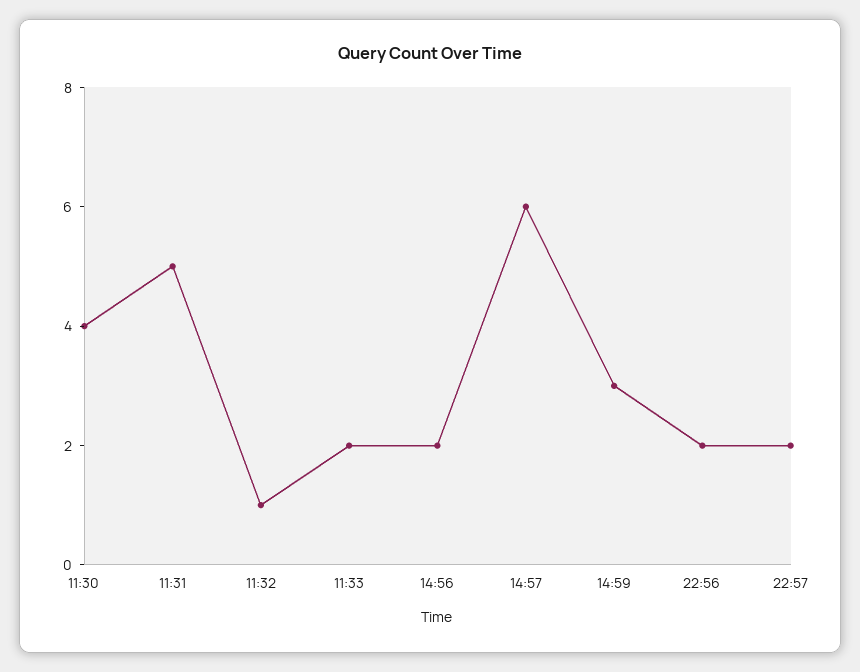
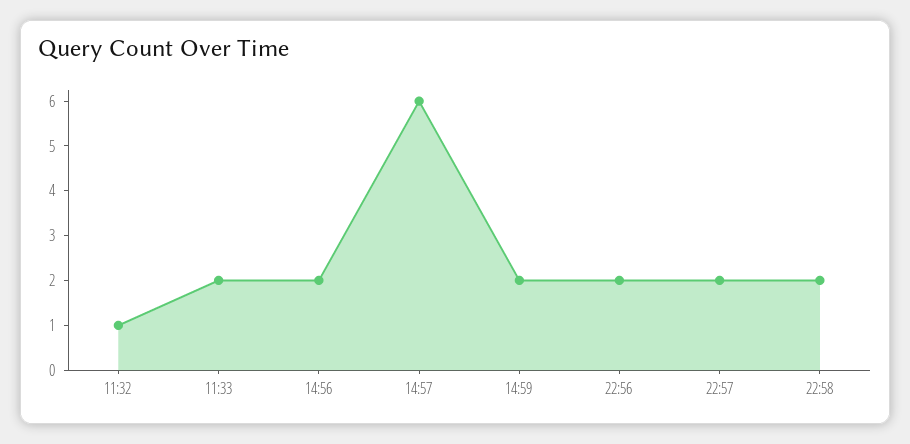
11:30: 4 -> none
11:31: 5 -> none
14:59: 3 -> 2
22:58: none -> 2

